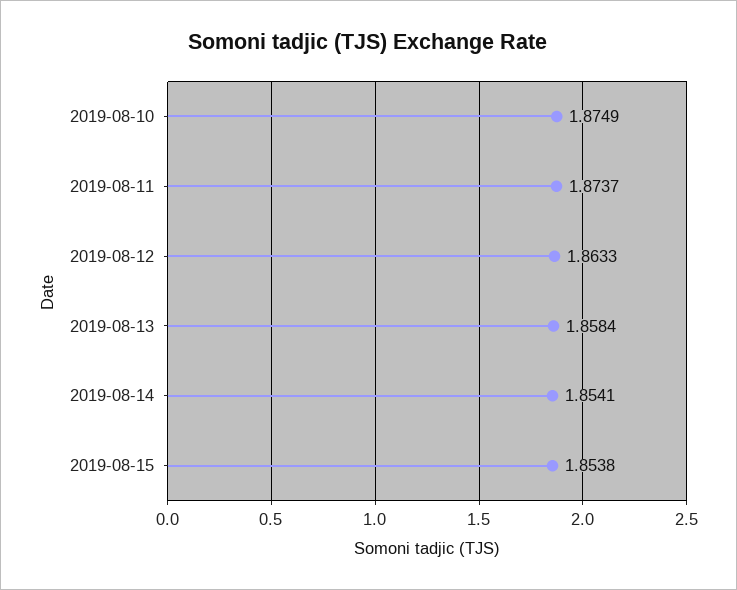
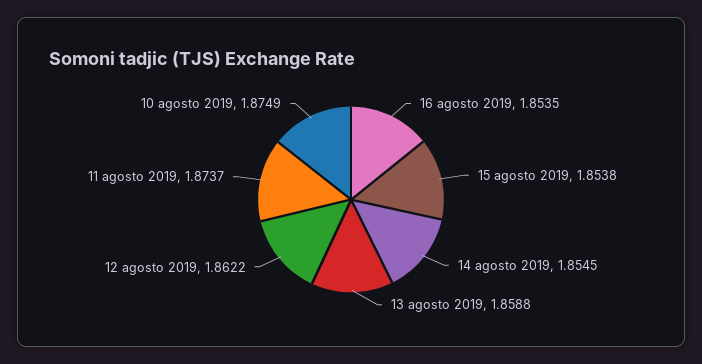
2019-08-12: 1.8633 -> 1.8622
2019-08-13: 1.8584 -> 1.8588
2019-08-14: 1.8541 -> 1.8545
16 agosto 2019: none -> 1.8535

